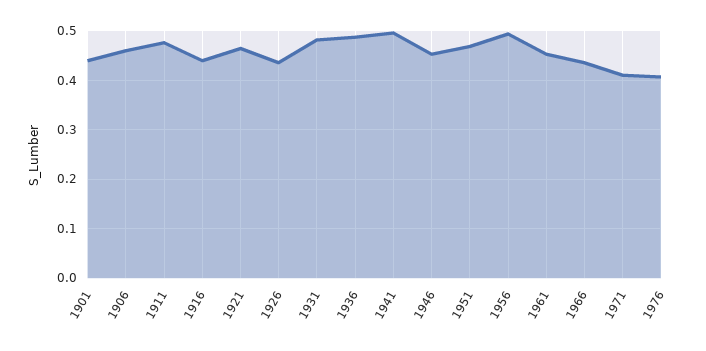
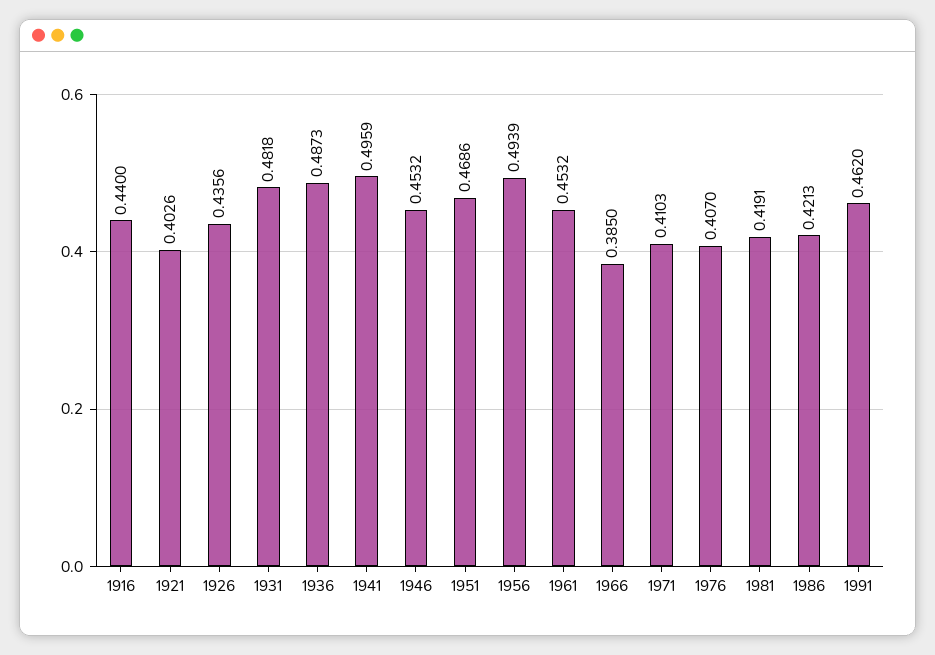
1901: 0.44 -> none
1906: 0.46 -> none
1911: 0.48 -> none
1921: 0.46 -> 0.4026
1966: 0.44 -> 0.385
1981: none -> 0.4191
1986: none -> 0.4213
1991: none -> 0.462

